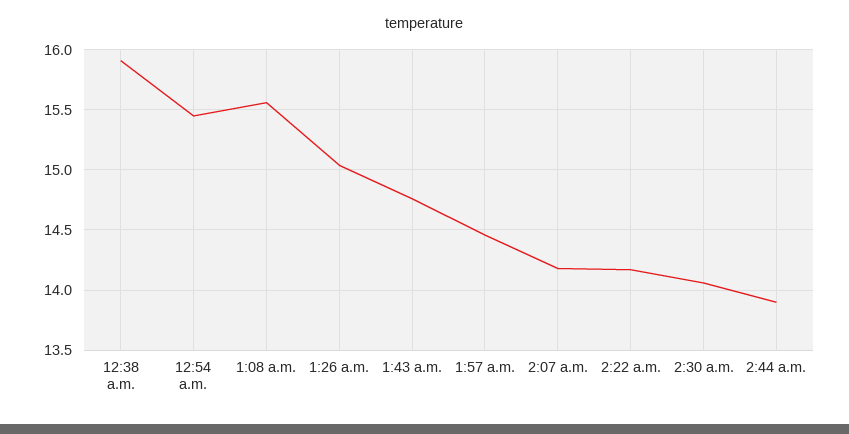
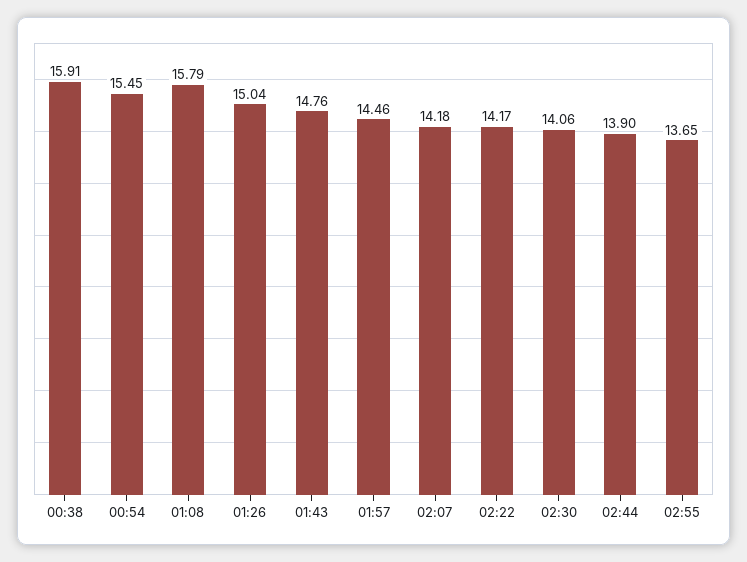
1:08 a.m.: 15.55 -> 15.79
02:55: none -> 13.65

